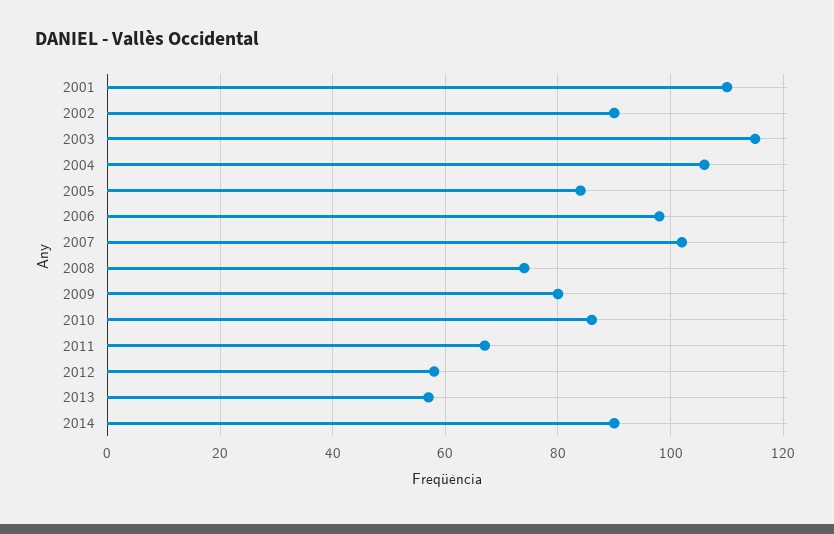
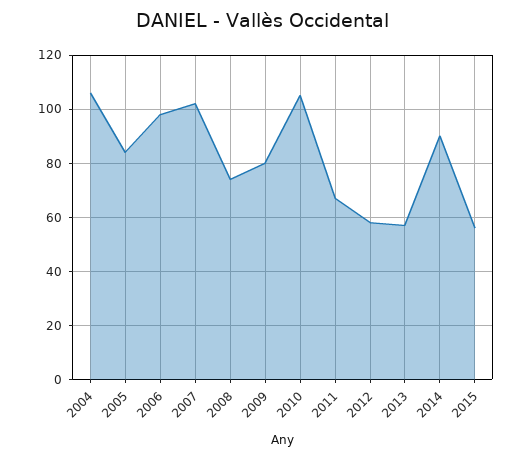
2001: 110 -> none
2002: 90 -> none
2003: 115 -> none
2010: 85 -> 105
2015: none -> 55

